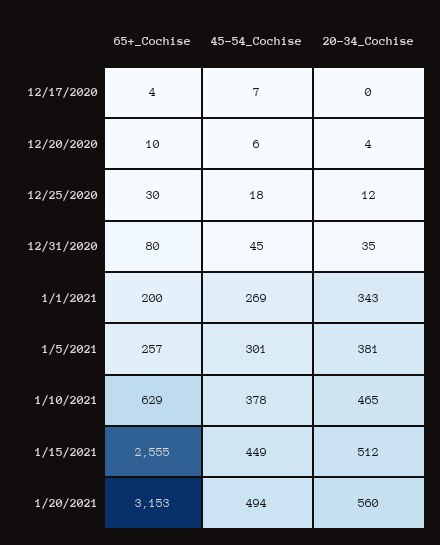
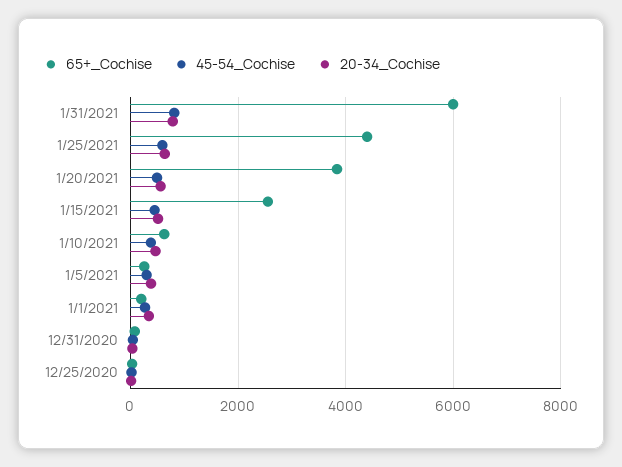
65+_Cochise, 12/17/2020: 4 -> none
45-54_Cochise, 12/17/2020: 7 -> none
20-34_Cochise, 12/17/2020: 0 -> none
65+_Cochise, 12/20/2020: 10 -> none
45-54_Cochise, 12/20/2020: 6 -> none
20-34_Cochise, 12/20/2020: 4 -> none
65+_Cochise, 1/20/2021: 3153 -> 3800
65+_Cochise, 1/31/2021: none -> 6000
45-54_Cochise, 1/31/2021: none -> 800
20-34_Cochise, 1/31/2021: none -> 800
65+_Cochise, 1/25/2021: none -> 4400
45-54_Cochise, 1/25/2021: none -> 600
20-34_Cochise, 1/25/2021: none -> 600

